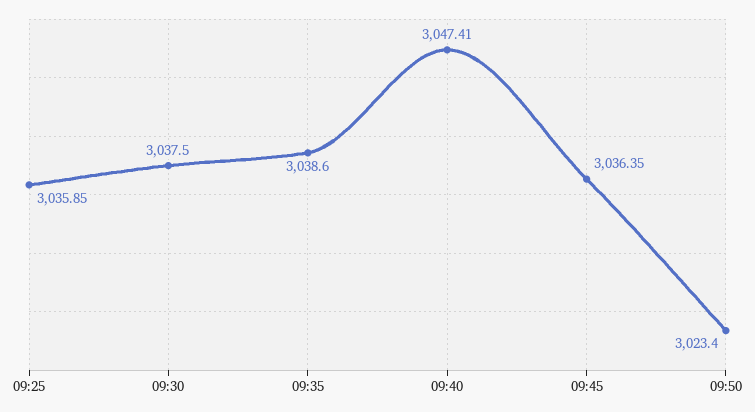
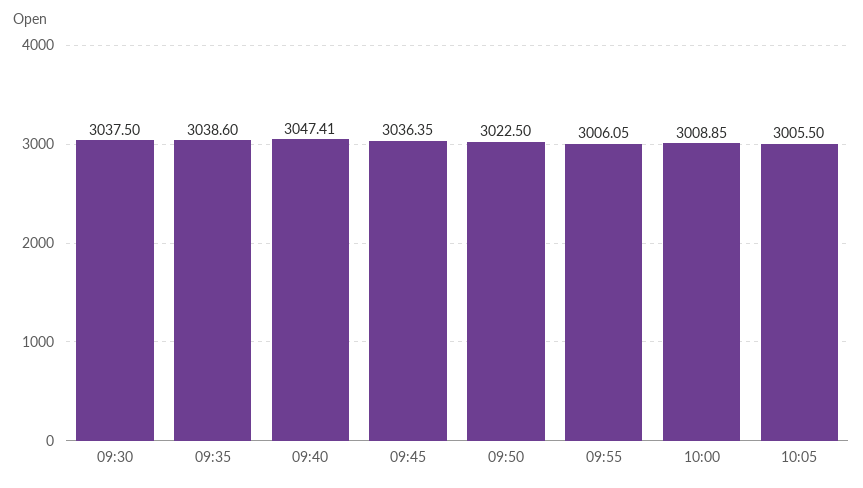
09:25: 3035.85 -> none
09:50: 3023.4 -> 3022.5
09:55: none -> 3006.05
10:00: none -> 3008.85
10:05: none -> 3005.5

